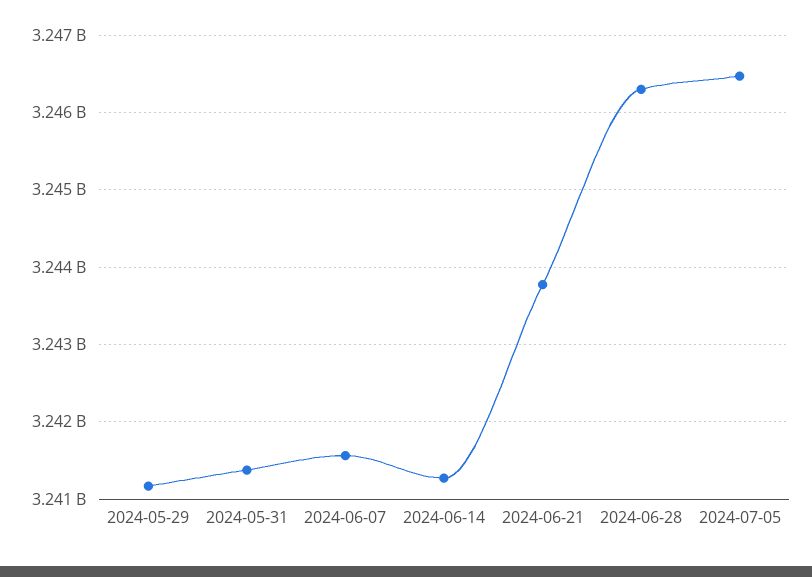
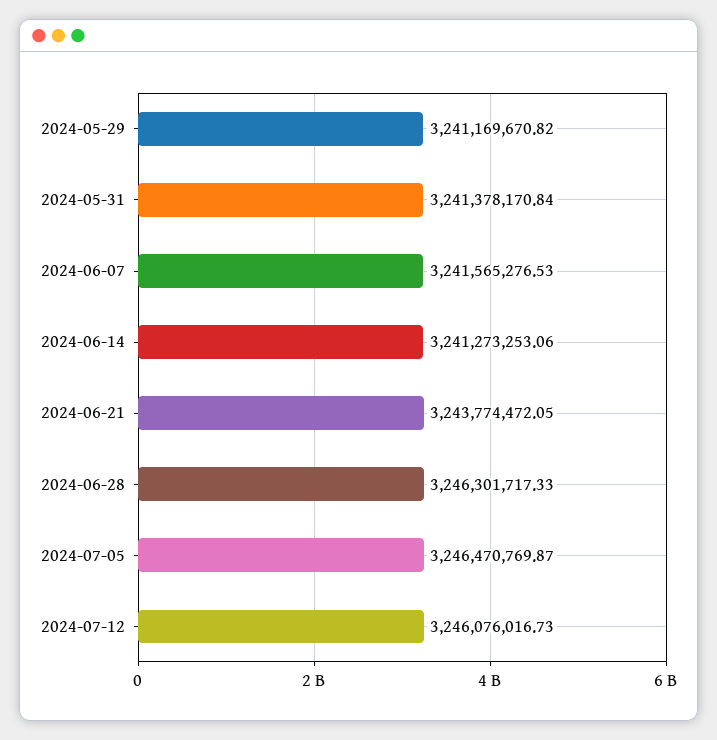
2024-07-12: none -> 3246076016.73

